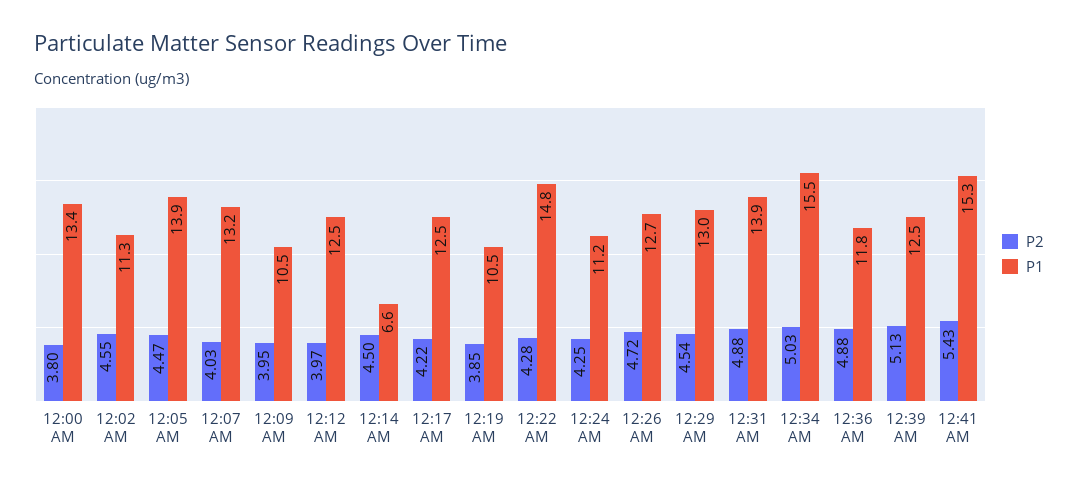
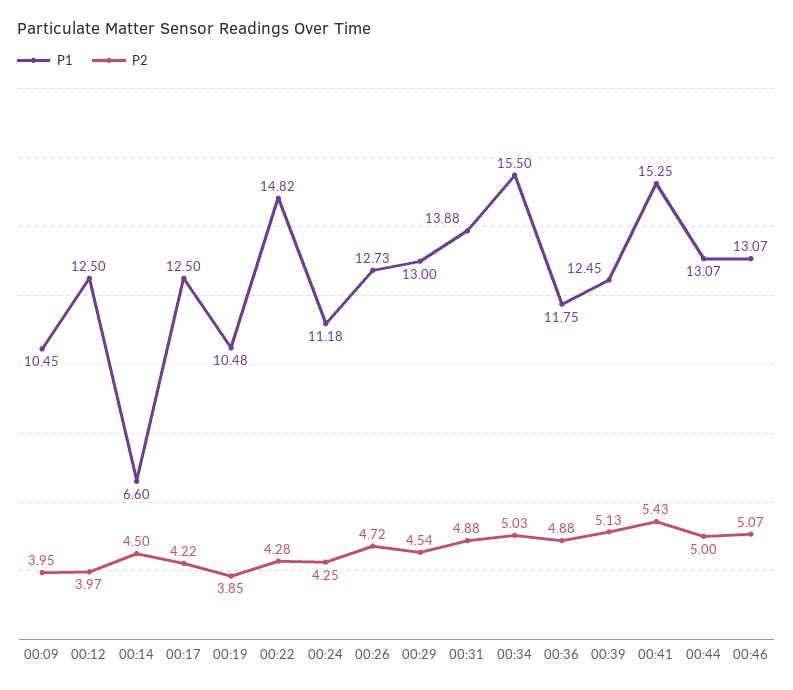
P2, 12:00 AM: 3.8 -> none
P1, 12:00 AM: 13.4 -> none
P2, 12:02 AM: 4.55 -> none
P1, 12:02 AM: 11.3 -> none
P2, 12:05 AM: 4.47 -> none
P1, 12:05 AM: 13.9 -> none
P2, 12:07 AM: 4.03 -> none
P1, 12:07 AM: 13.2 -> none
P1, 00:44: none -> 13.07
P2, 00:44: none -> 5
P1, 00:46: none -> 13.07
P2, 00:46: none -> 5.07

